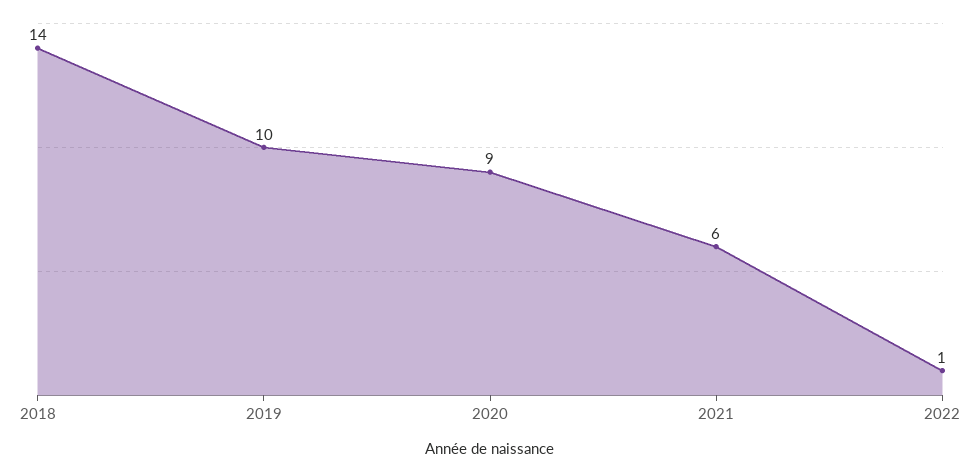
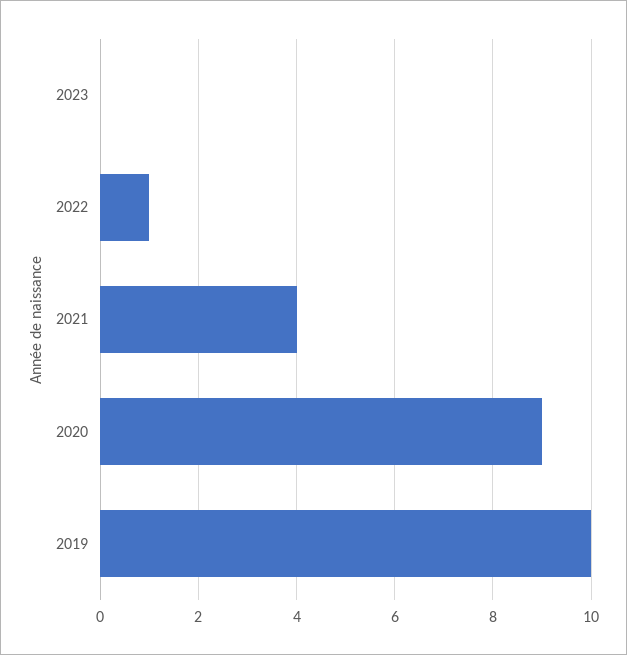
2018: 14 -> none
2021: 6 -> 4
2023: none -> 0

